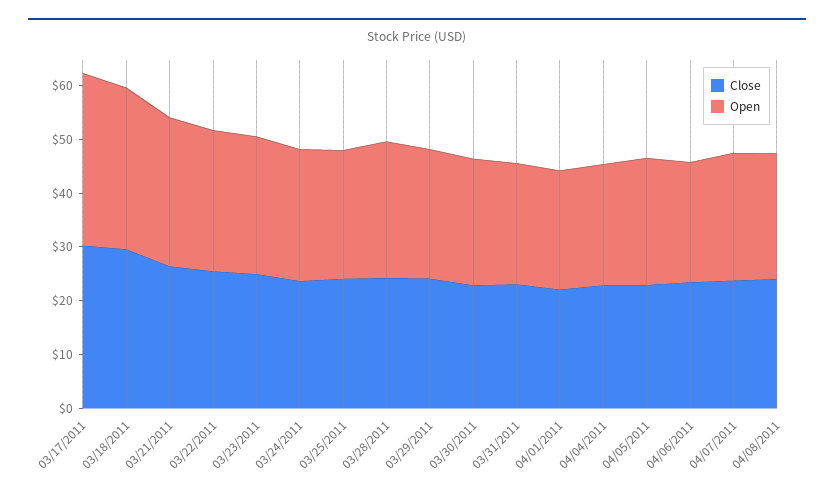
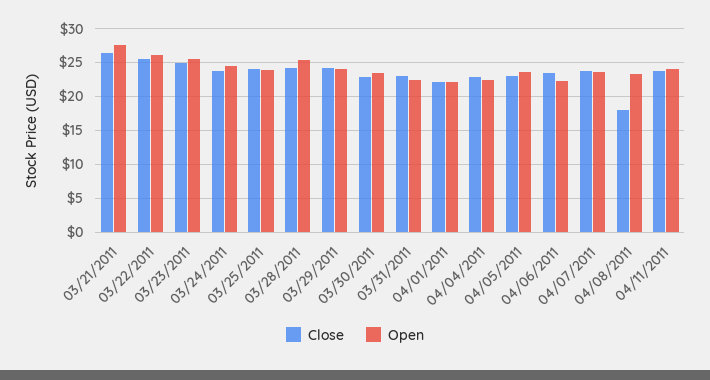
Close, 03/17/2011: 30 -> none
Open, 03/17/2011: 32 -> none
Close, 03/18/2011: 30 -> none
Open, 03/18/2011: 30 -> none
Close, 04/08/2011: 24 -> 18
Close, 04/11/2011: none -> 24
Open, 04/11/2011: none -> 24

